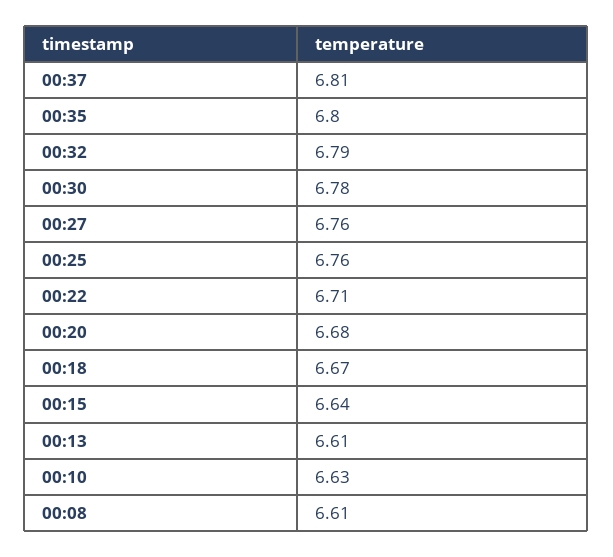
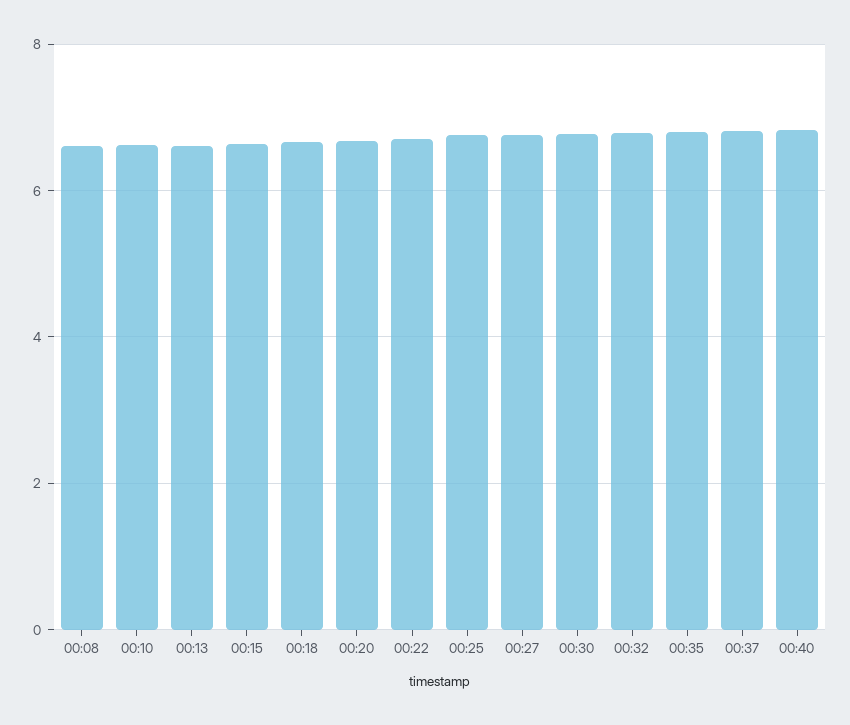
00:40: none -> 6.8

